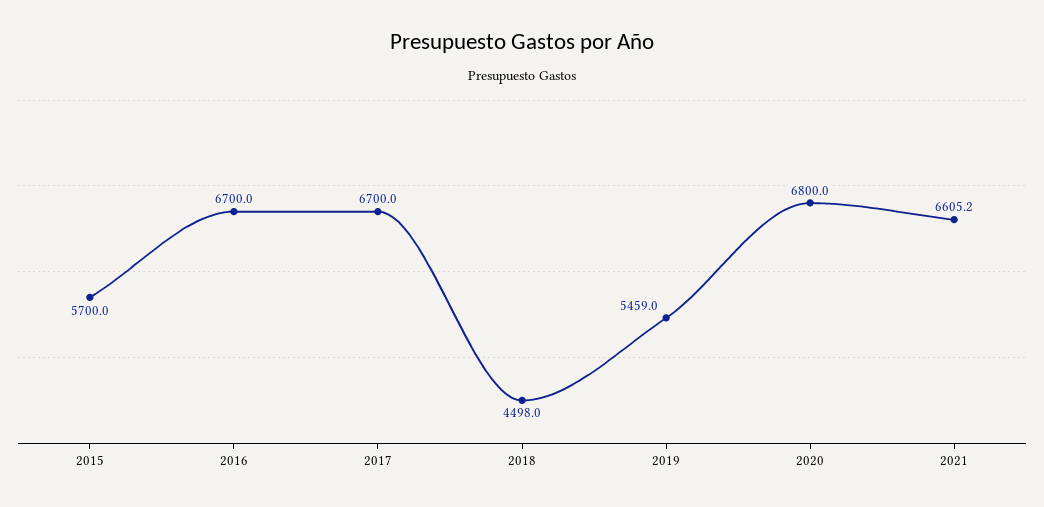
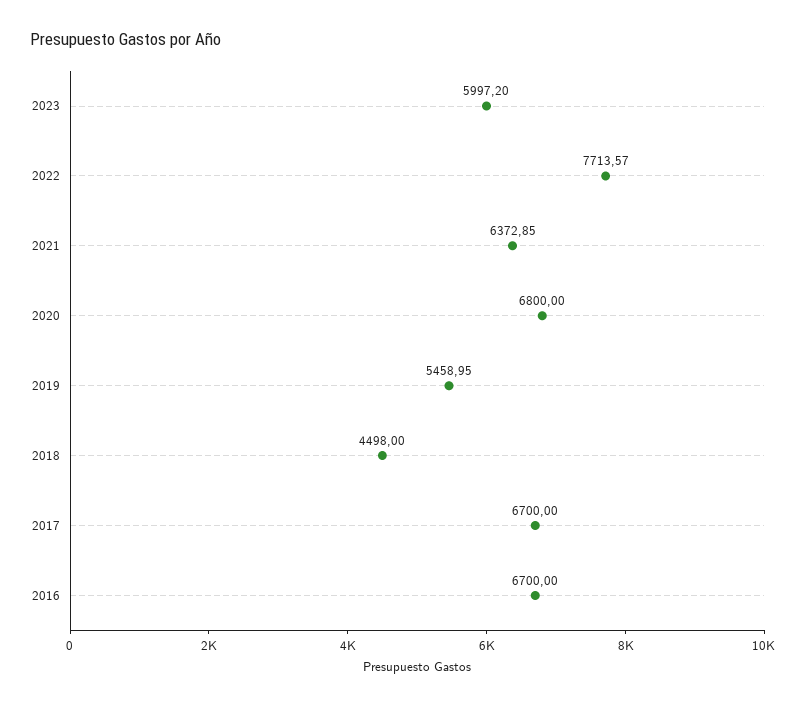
2015: 5700 -> none
2021: 6605.2 -> 6372.85
2023: none -> 5997.2
2022: none -> 7713.57

